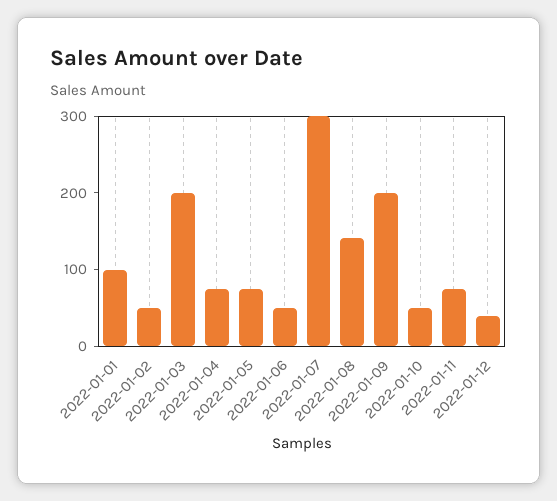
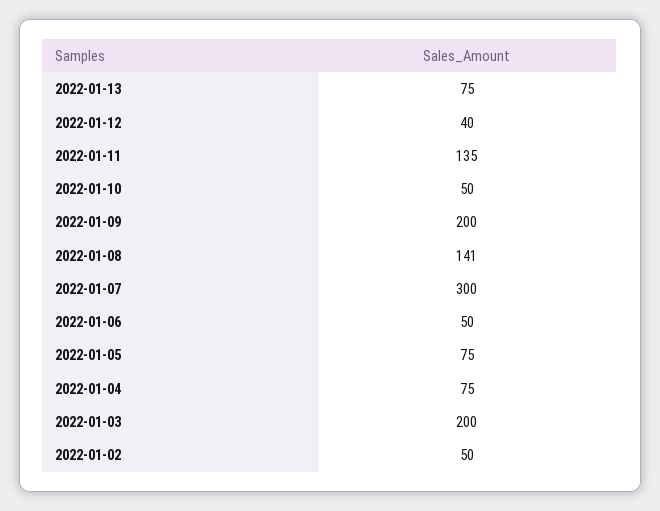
2022-01-01: 100 -> none
2022-01-11: 80 -> 135
2022-01-13: none -> 75

